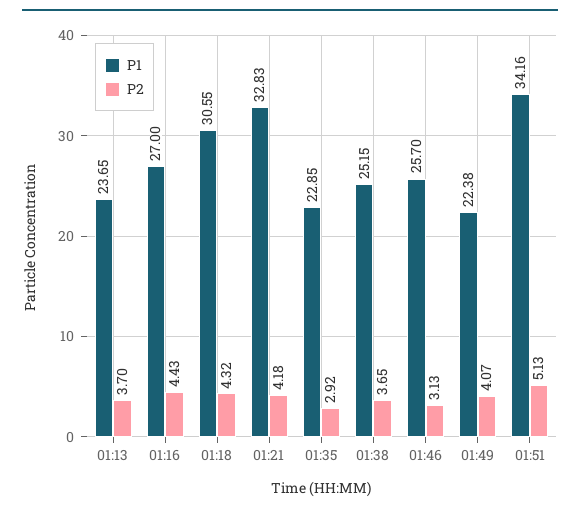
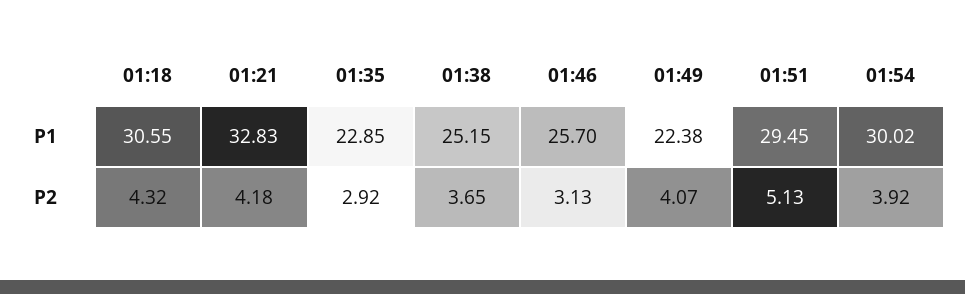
P1, 01:13: 23.65 -> none
P2, 01:13: 3.7 -> none
P1, 01:16: 27 -> none
P2, 01:16: 4.43 -> none
P1, 01:51: 34.16 -> 29.45
P1, 01:54: none -> 30.02
P2, 01:54: none -> 3.92

